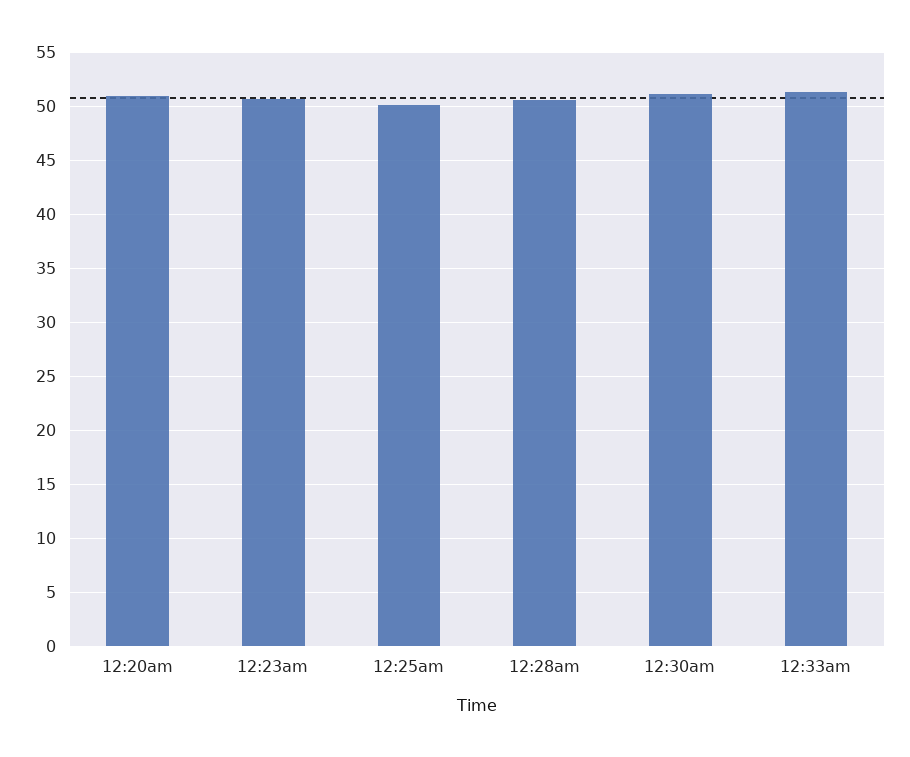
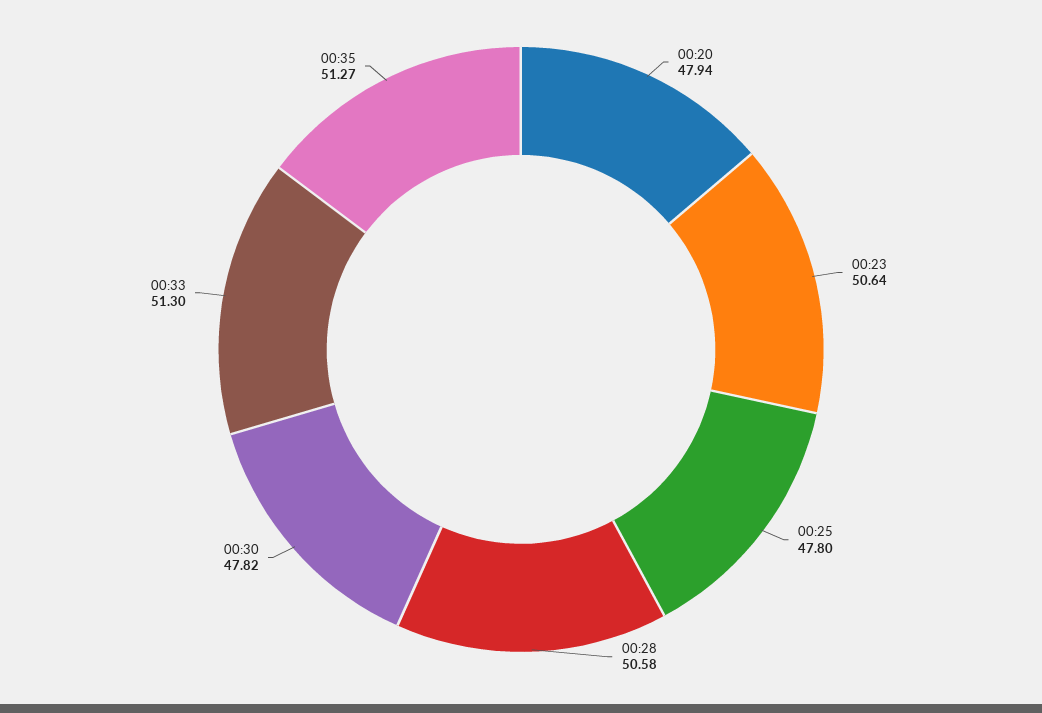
12:20am: 51 -> 47.94
12:25am: 50 -> 47.8
12:30am: 51 -> 47.82
00:35: none -> 51.27

